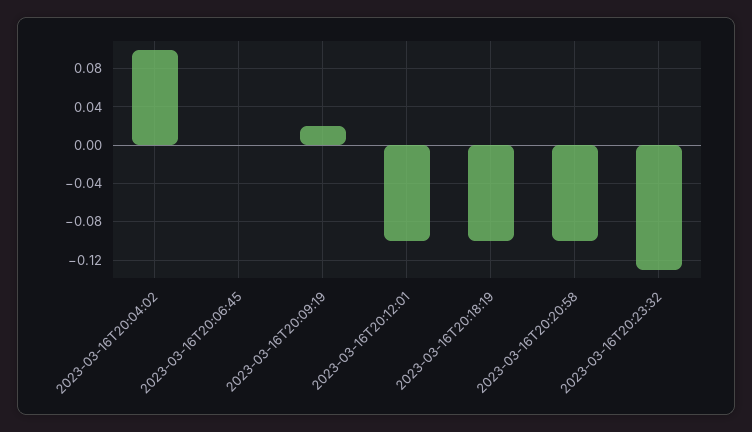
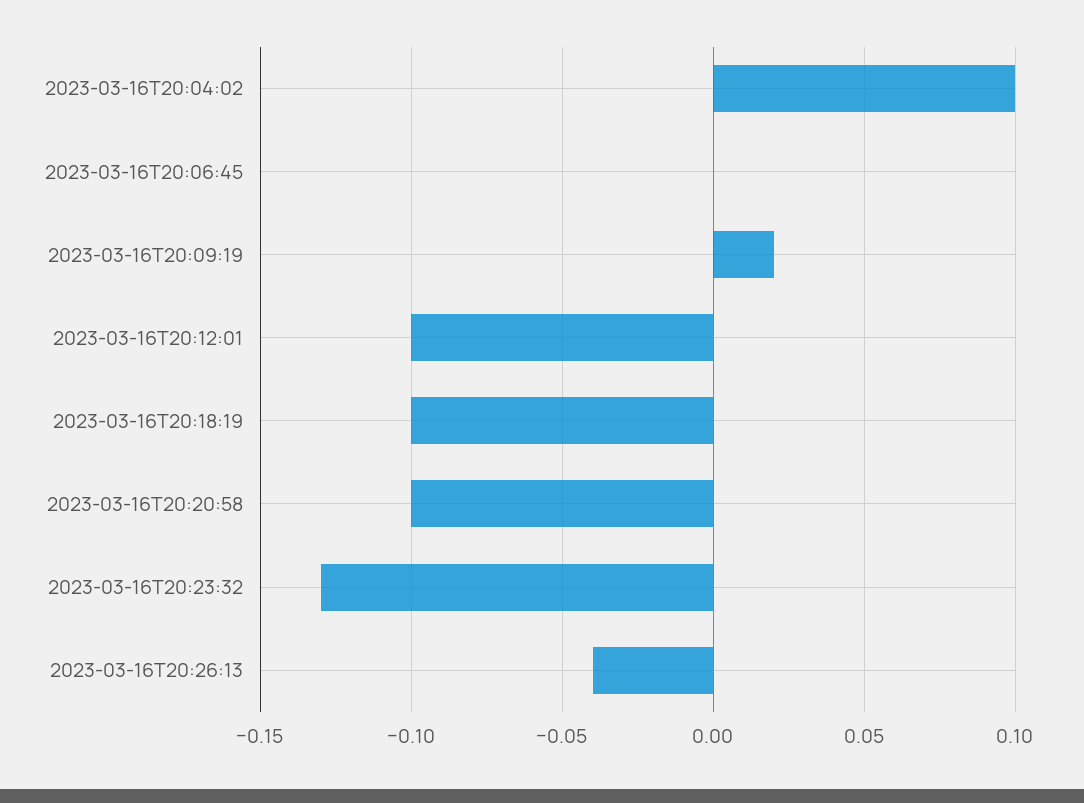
2023-03-16T20:26:13: none -> -0.04

